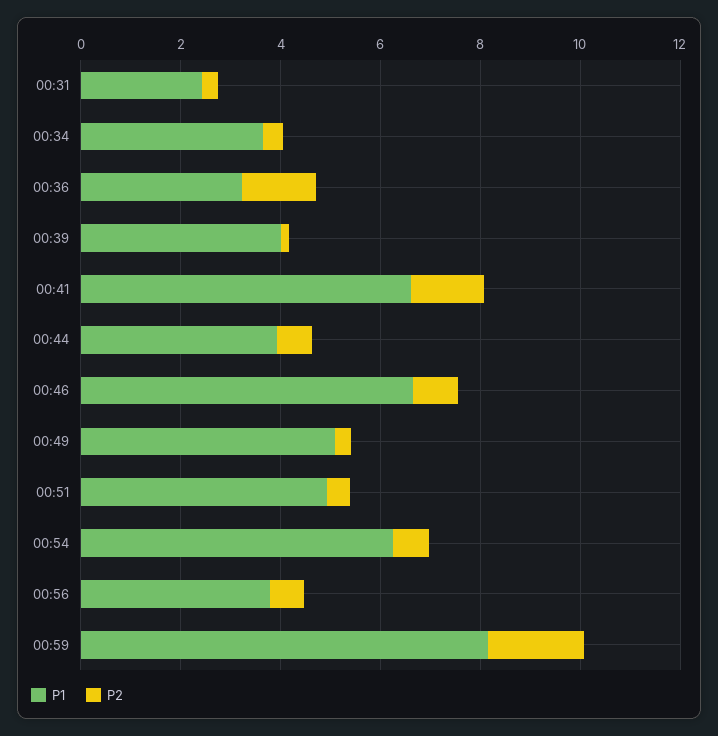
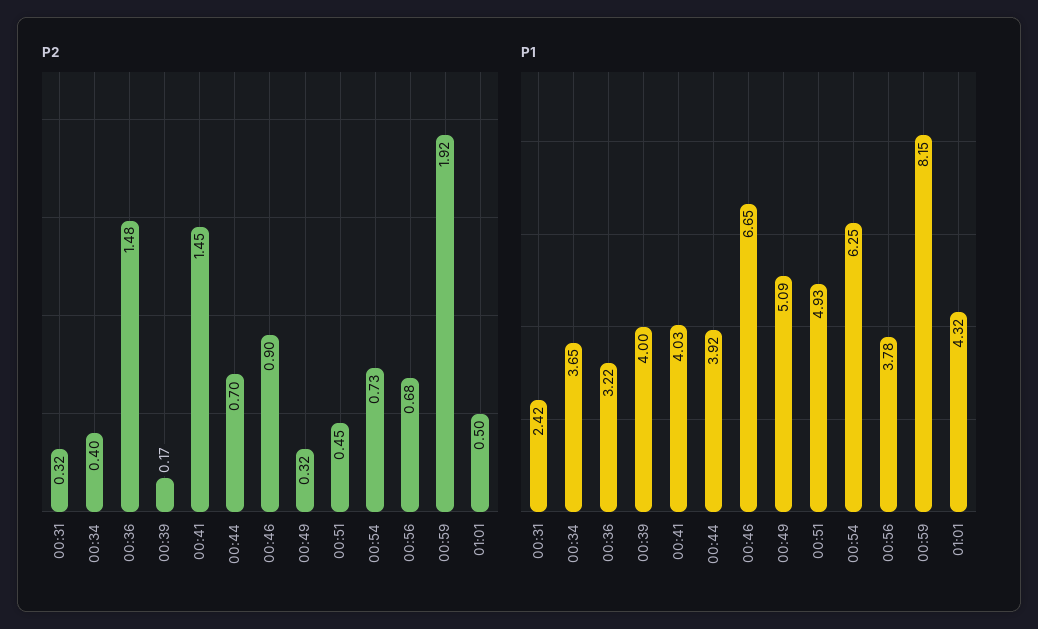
P1, 00:41: 6.5 -> 4.03
P2, 01:01: none -> 0.5
P1, 01:01: none -> 4.32

